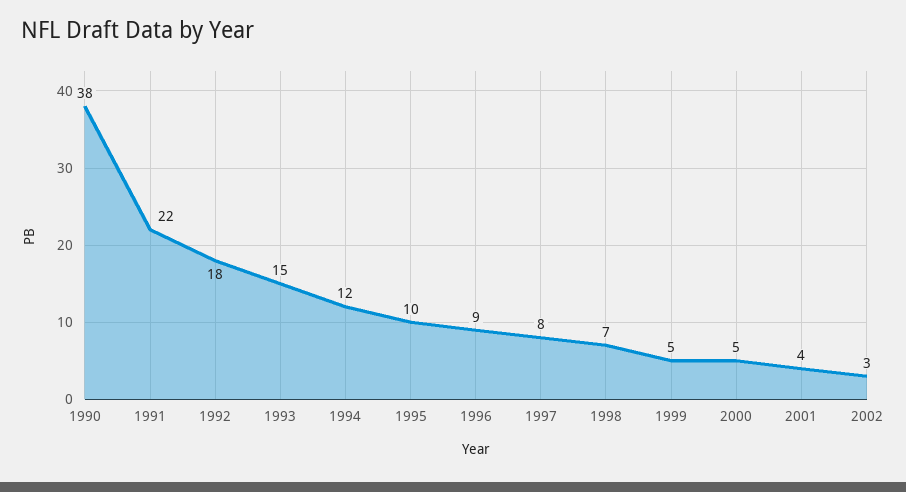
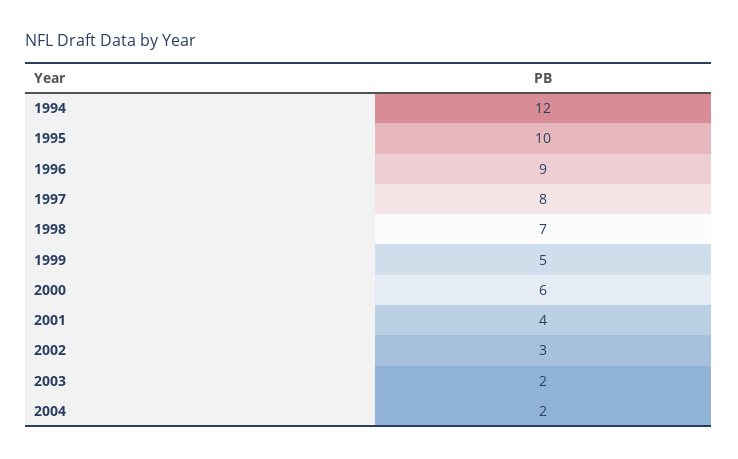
1990: 38 -> none
1991: 22 -> none
1992: 18 -> none
1993: 15 -> none
2000: 5 -> 6
2003: none -> 2
2004: none -> 2

